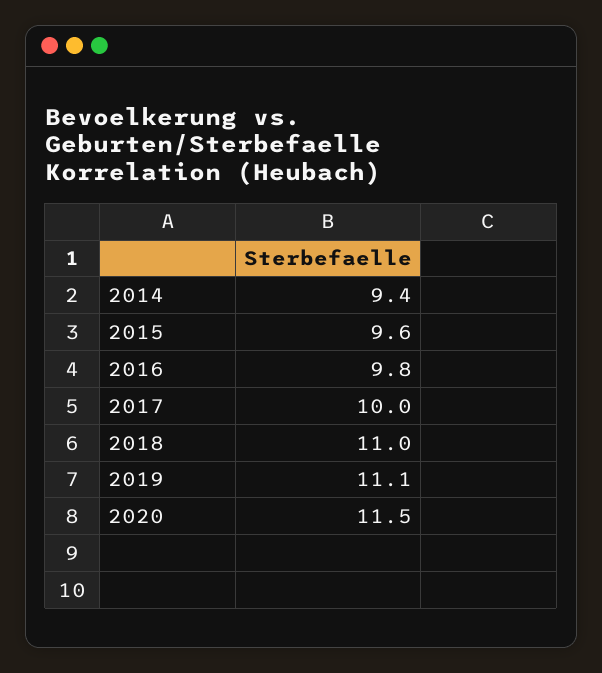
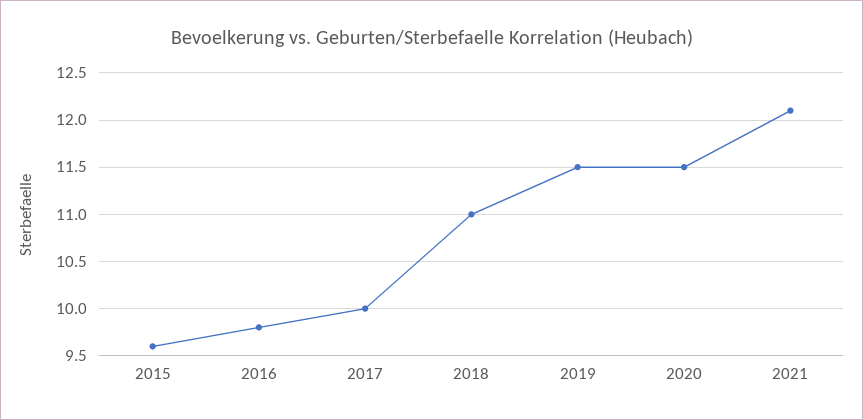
2014: 9.4 -> none
2019: 11.1 -> 11.5
2021: none -> 12.1

